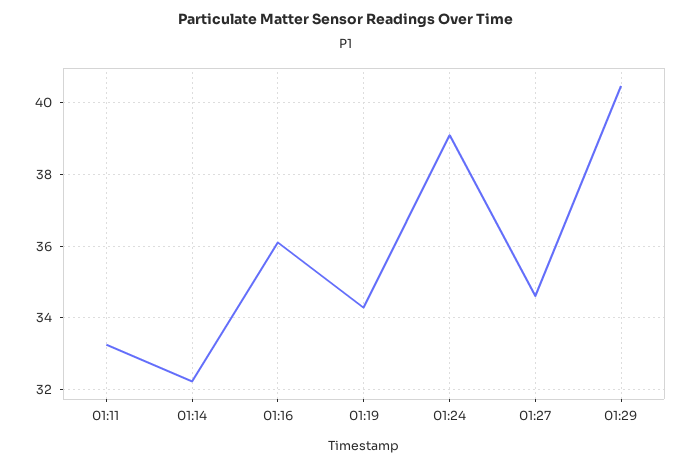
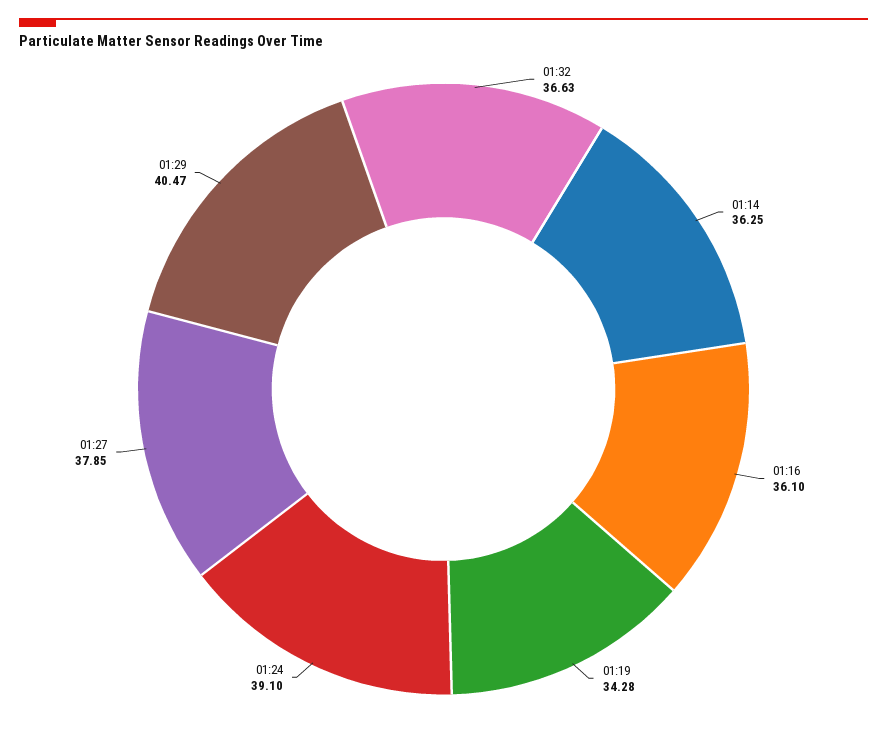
01:11: 33.2 -> none
01:14: 32.2 -> 36.25
01:27: 34.6 -> 37.85
01:32: none -> 36.63

